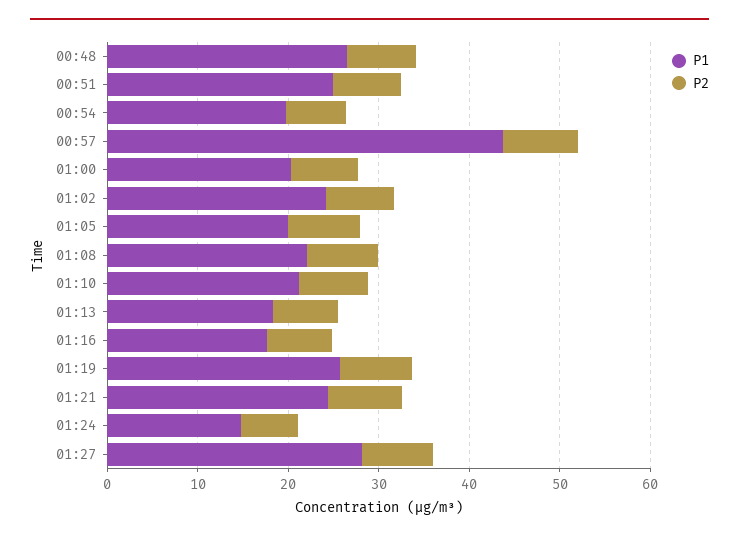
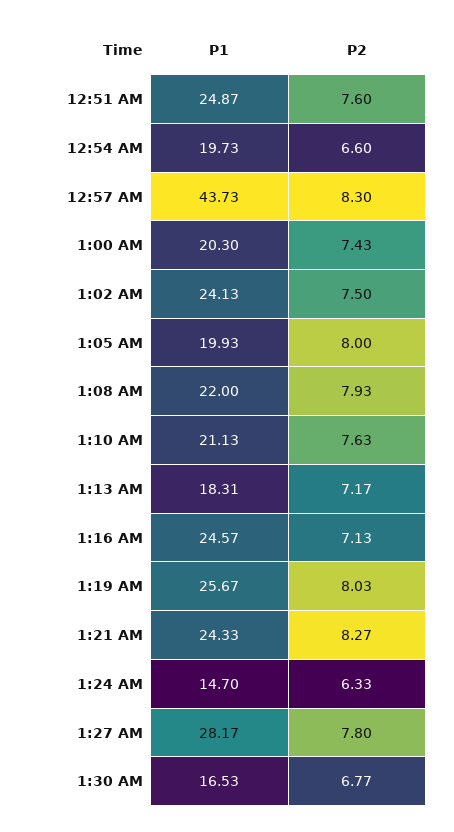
P1, 00:48: 26 -> none
P2, 00:48: 8 -> none
P1, 01:16: 18 -> 24.57
P1, 1:30 AM: none -> 16.53
P2, 1:30 AM: none -> 6.77

